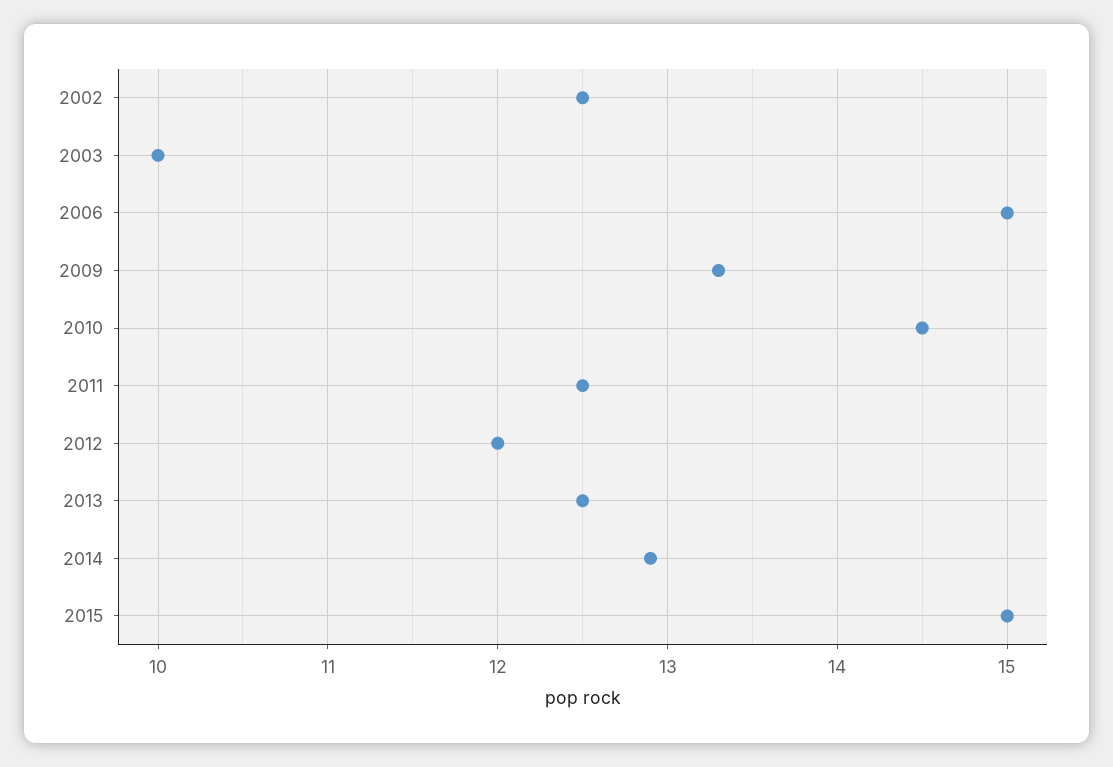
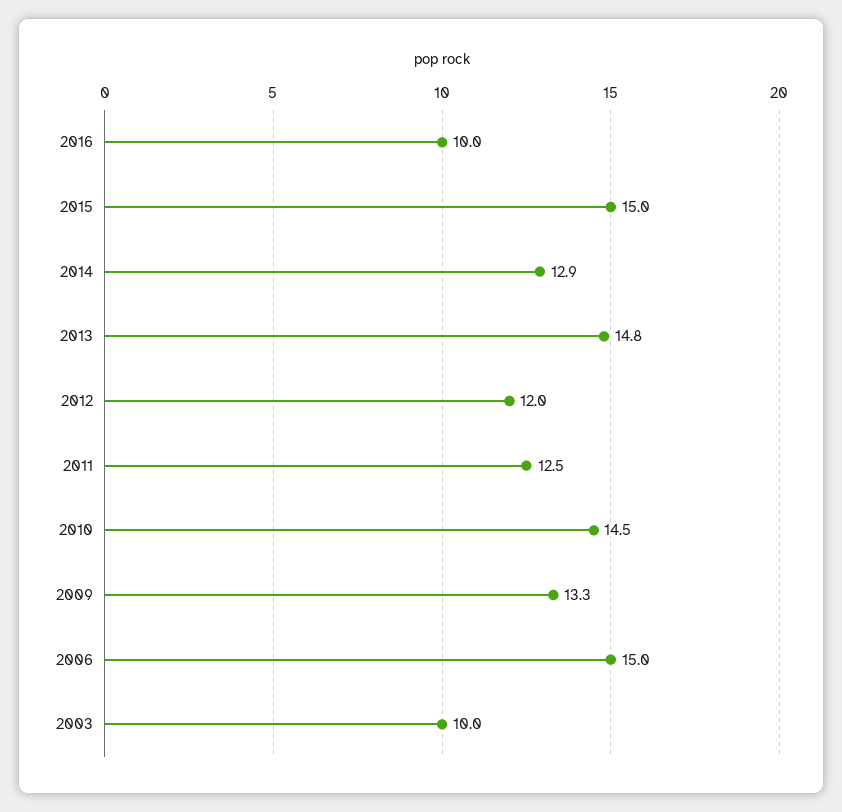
2002: 12.5 -> none
2013: 12.5 -> 14.8
2016: none -> 10

